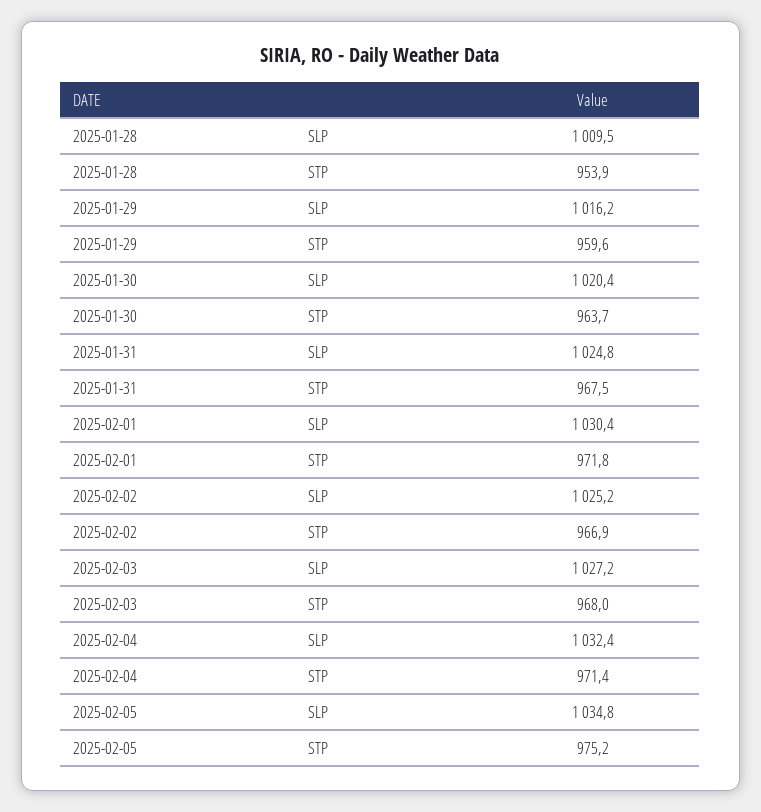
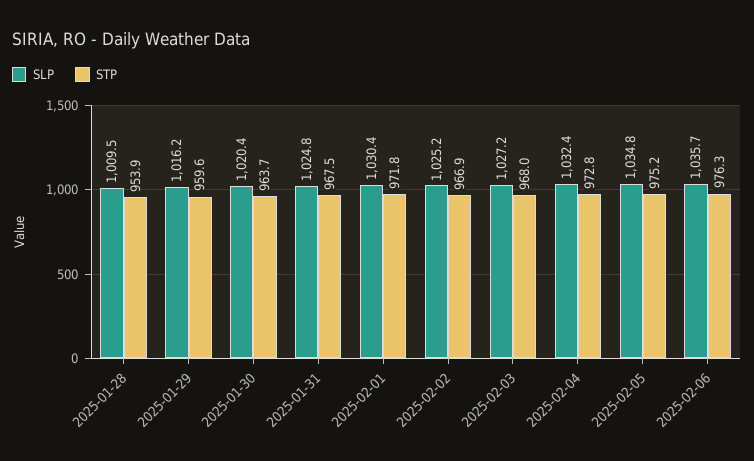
STP, 2025-02-04: 971.4 -> 972.8
SLP, 2025-02-06: none -> 1035.7
STP, 2025-02-06: none -> 976.3

